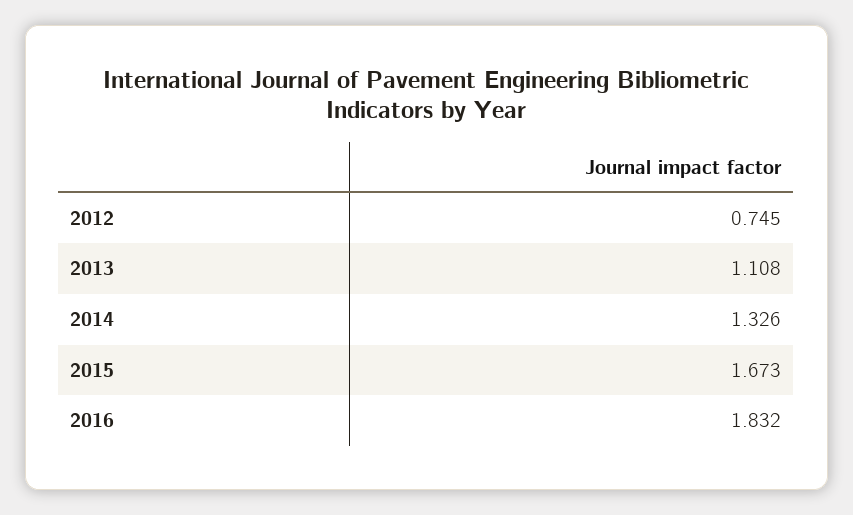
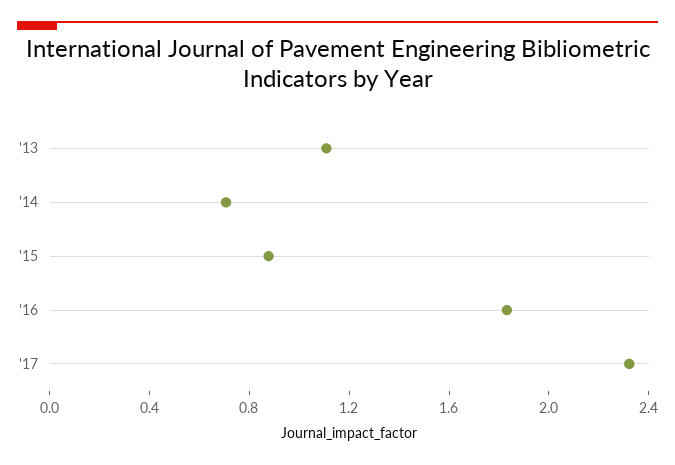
2012: 0.745 -> none
2014: 1.326 -> 0.7
2015: 1.673 -> 0.9
'17: none -> 2.3

